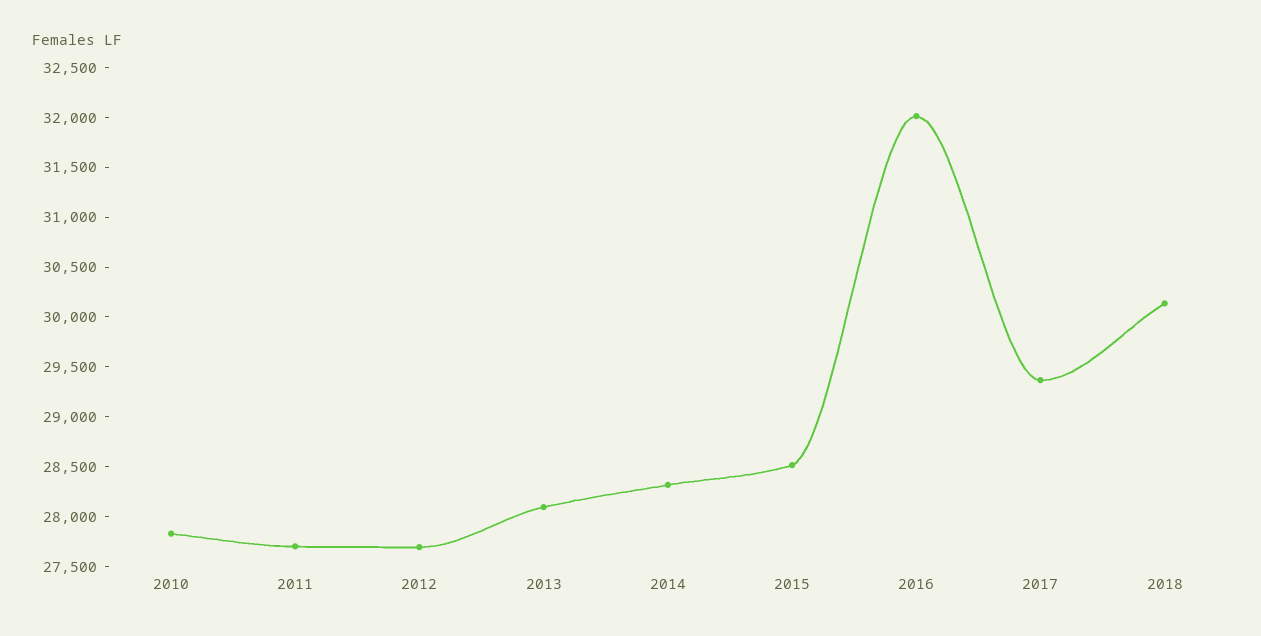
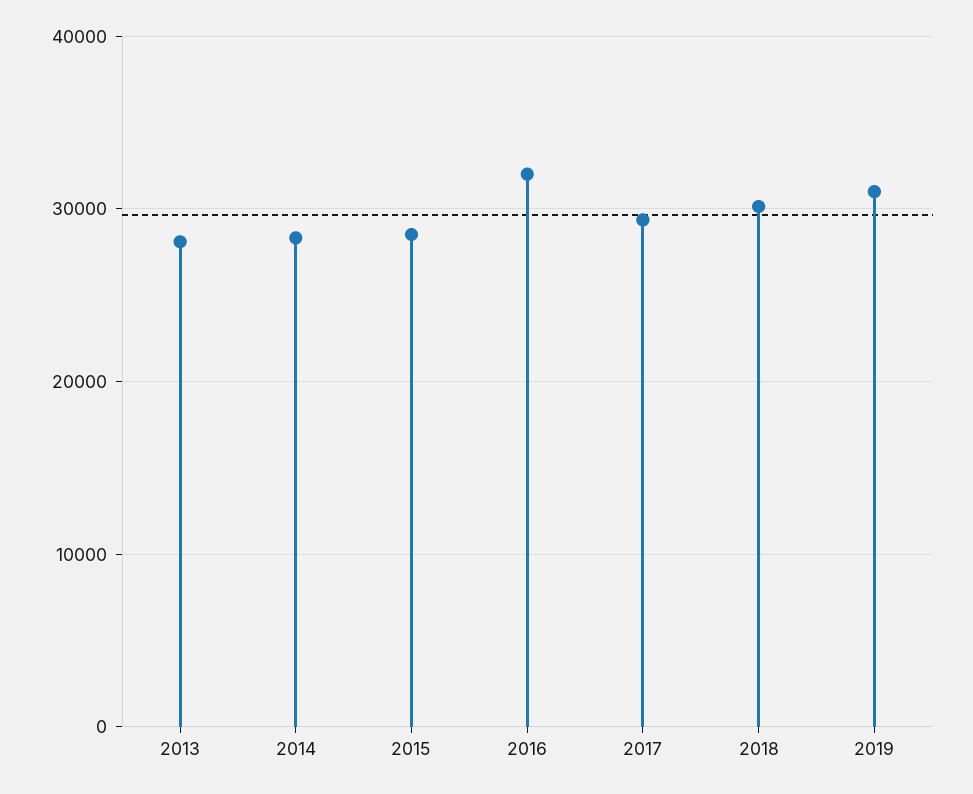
2010: 27800 -> none
2011: 27700 -> none
2012: 27700 -> none
2019: none -> 31000

